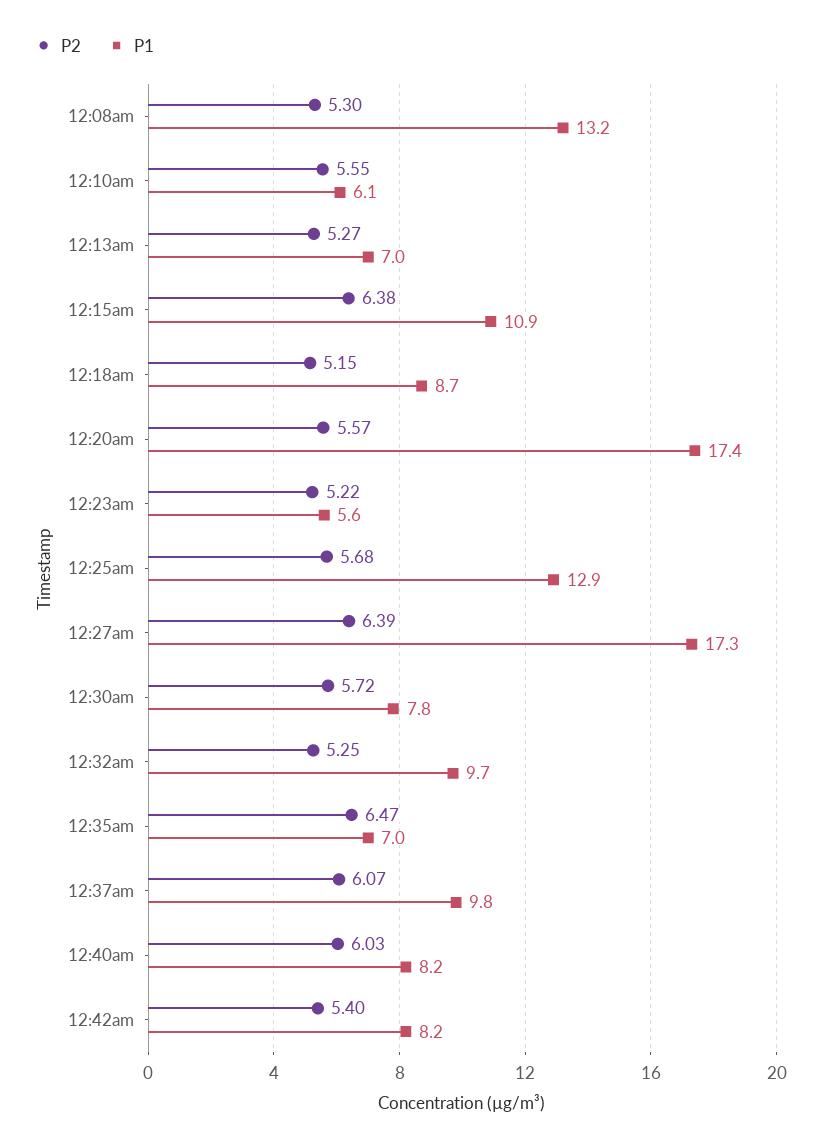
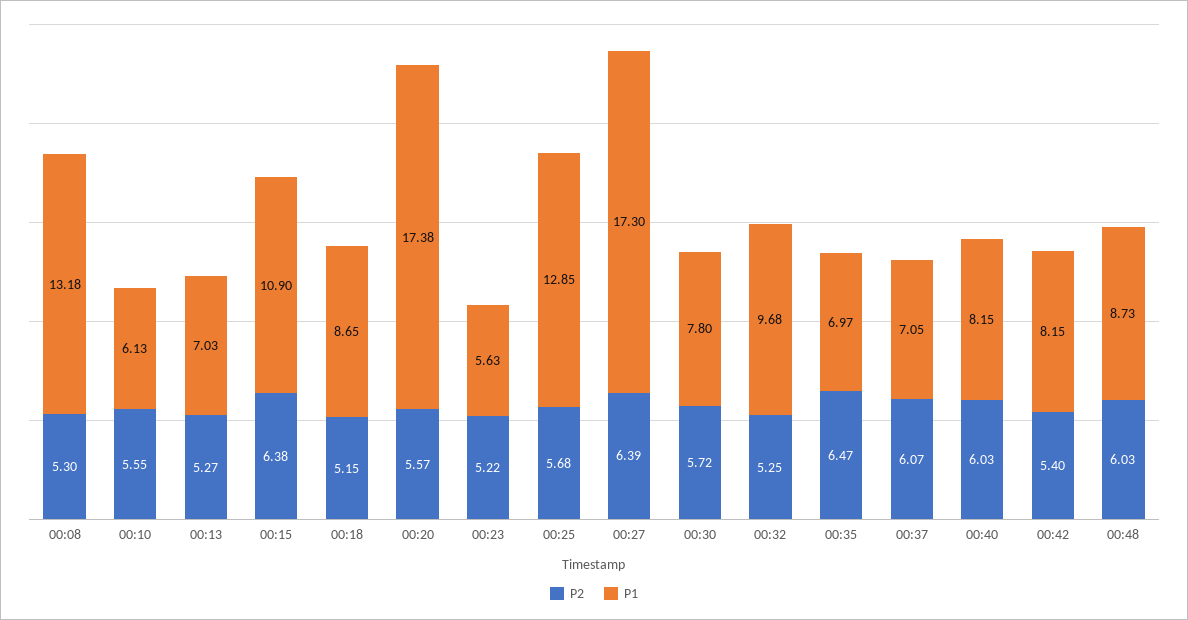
P1, 12:37am: 9.8 -> 7.05
P2, 00:48: none -> 6.03
P1, 00:48: none -> 8.73

